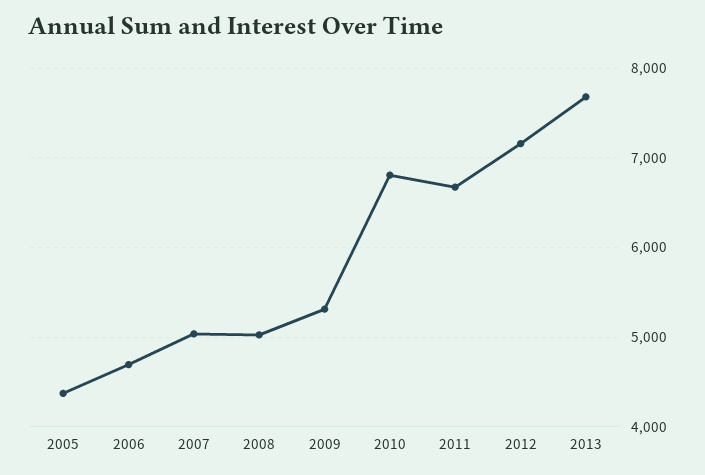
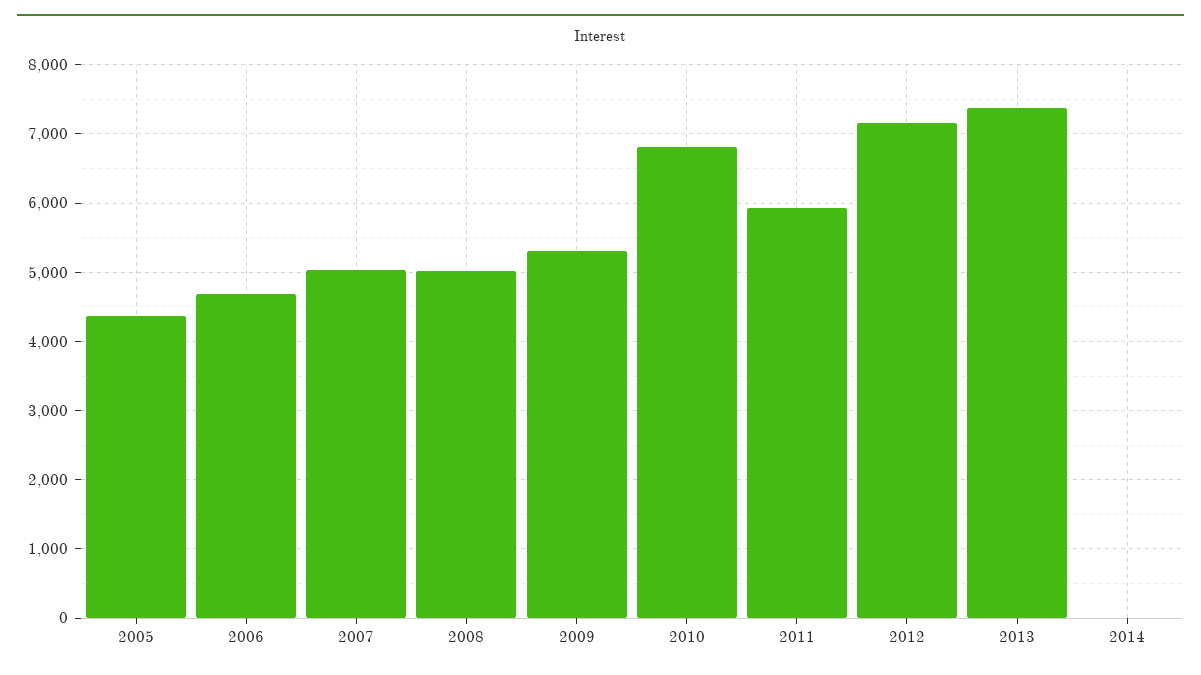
2011: 6700 -> 5900
2013: 7700 -> 7400
2014: none -> 0

